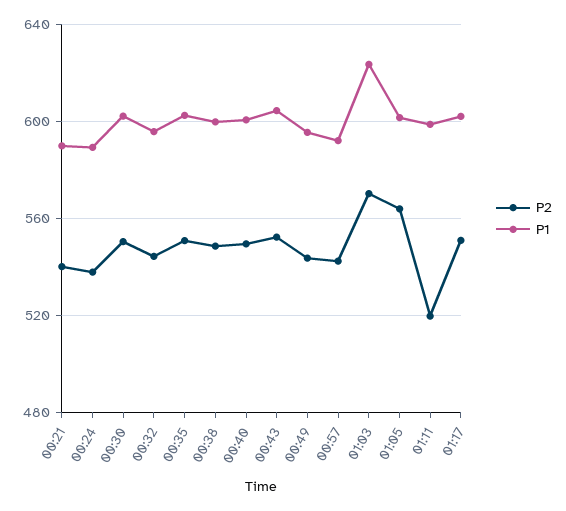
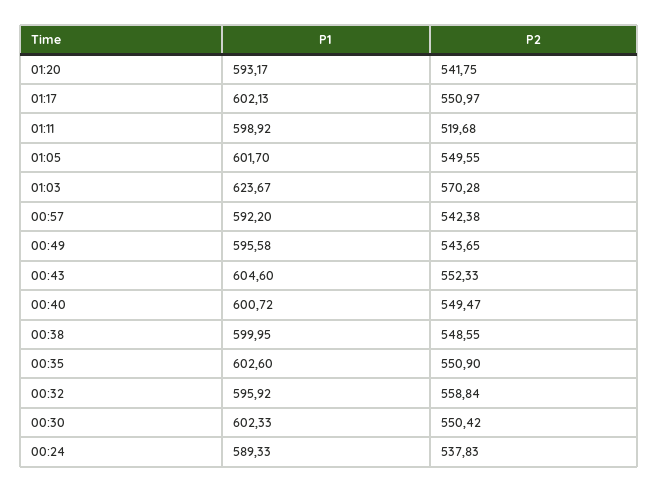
P2, 00:21: 540 -> none
P1, 00:21: 590 -> none
P2, 00:32: 545 -> 558.84
P2, 01:05: 565 -> 549.55
P1, 01:20: none -> 593.17
P2, 01:20: none -> 541.75

